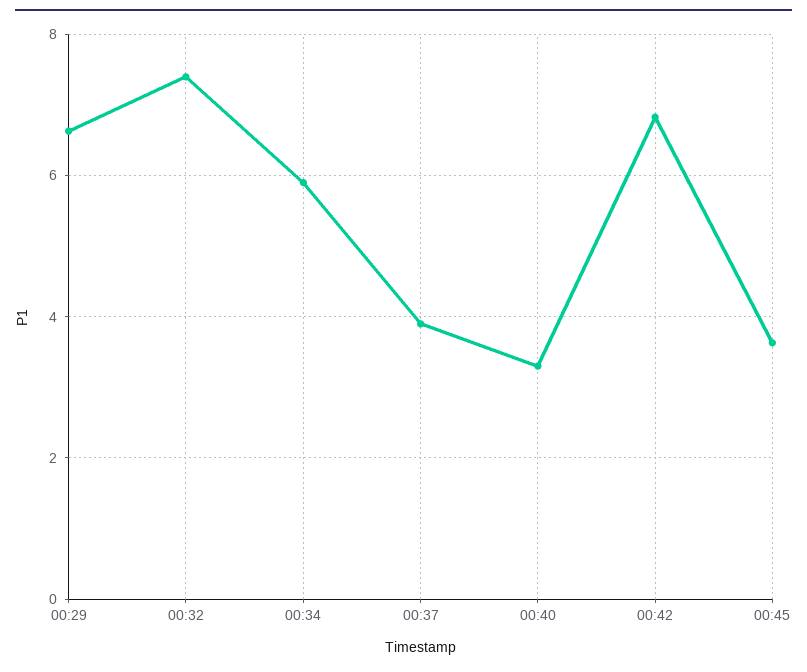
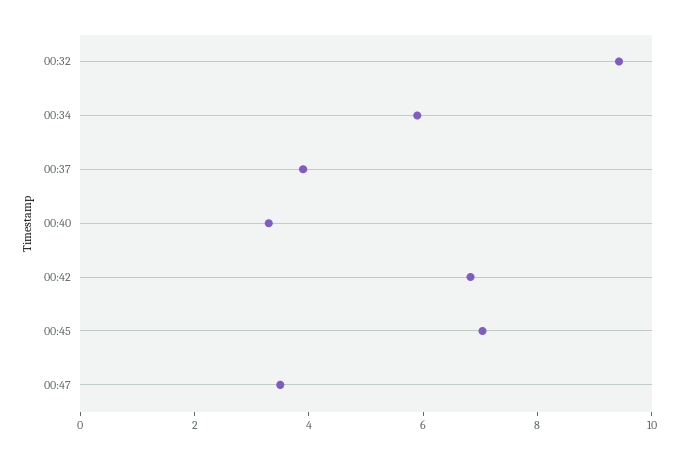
00:29: 6.6 -> none
00:32: 7.4 -> 9.5
00:45: 3.6 -> 7
00:47: none -> 3.5

